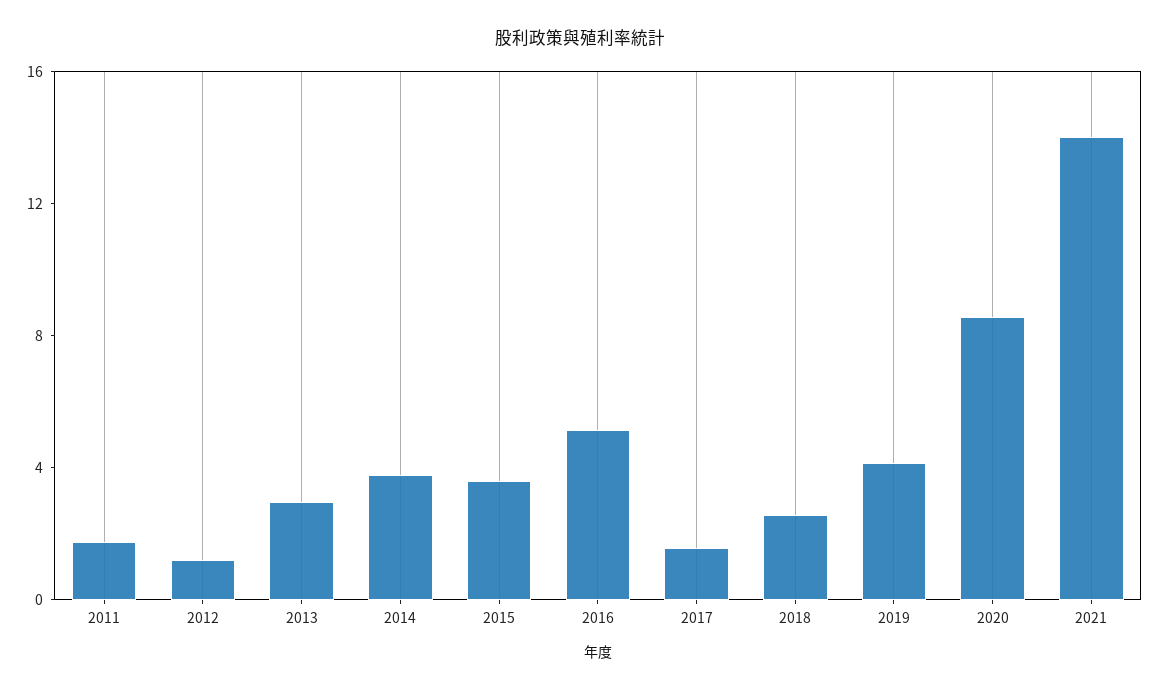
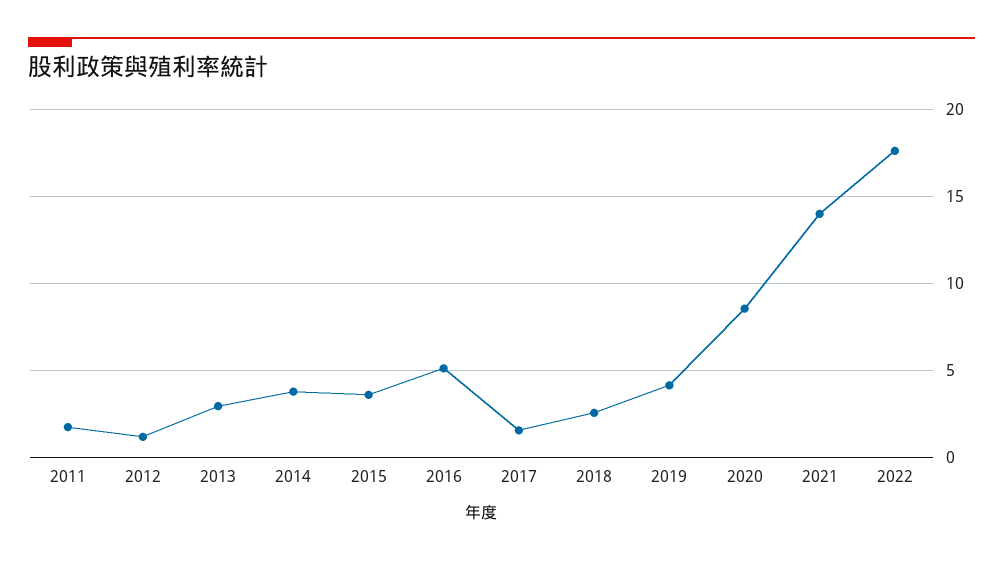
2022: none -> 17.5

